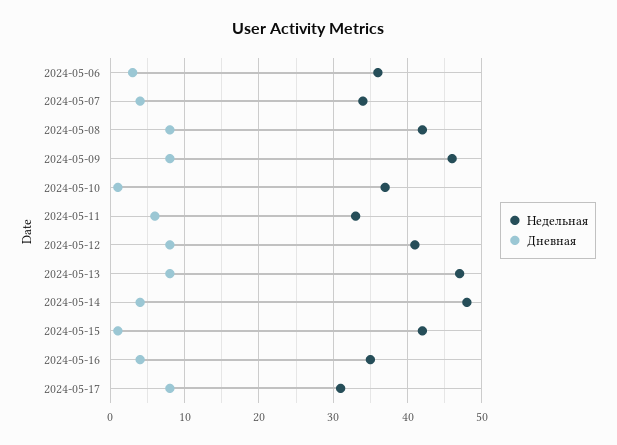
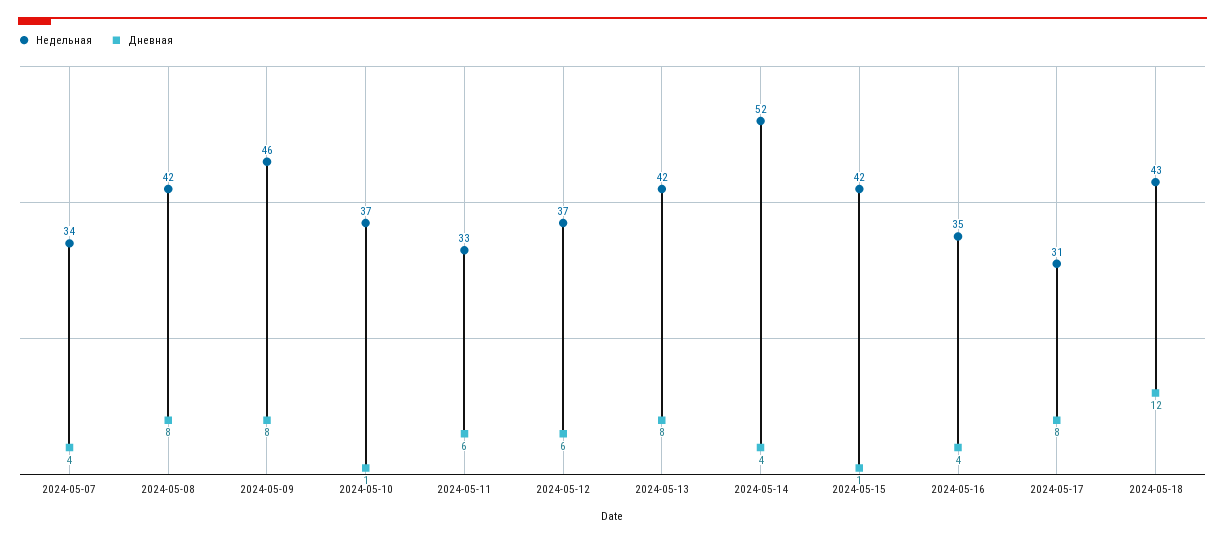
Недельная, 2024-05-06: 36 -> none
Дневная, 2024-05-06: 3 -> none
Недельная, 2024-05-12: 41 -> 37
Дневная, 2024-05-12: 8 -> 6
Недельная, 2024-05-13: 47 -> 42
Недельная, 2024-05-14: 48 -> 52
Недельная, 2024-05-18: none -> 43
Дневная, 2024-05-18: none -> 12

